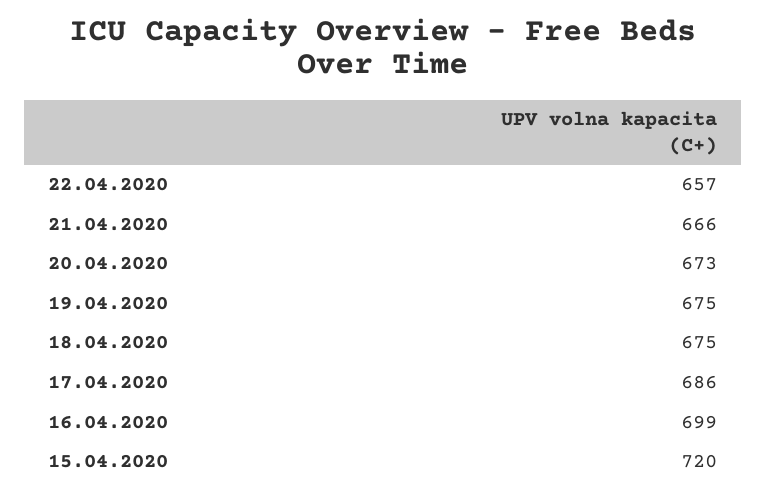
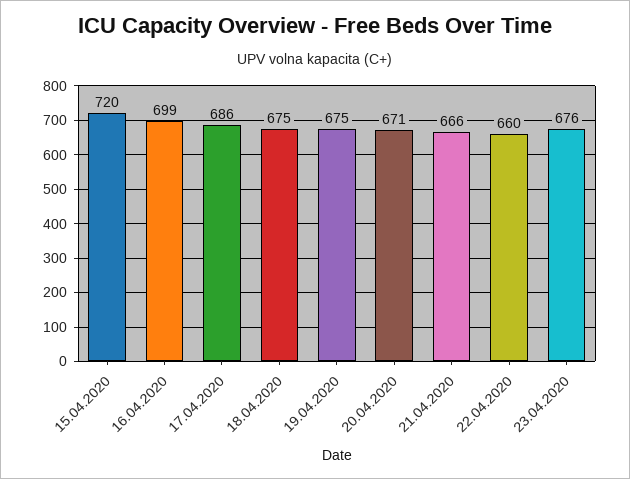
22.04.2020: 657 -> 660
20.04.2020: 673 -> 671
23.04.2020: none -> 676

